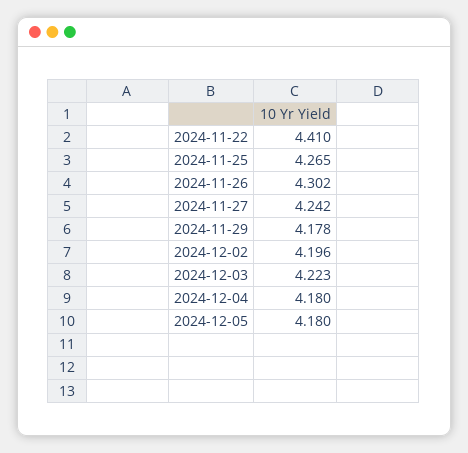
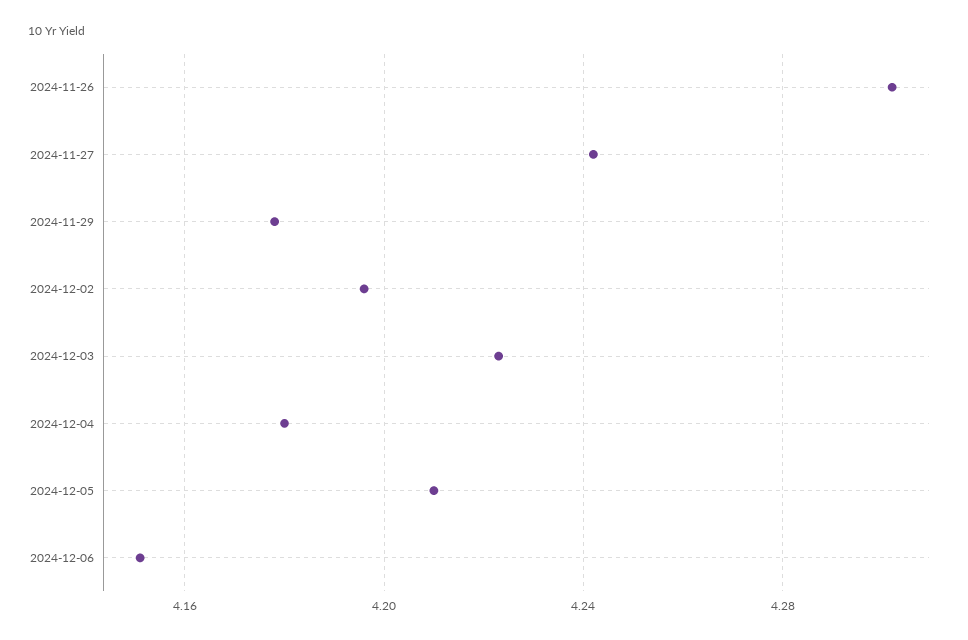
2024-11-22: 4.41 -> none
2024-11-25: 4.265 -> none
2024-12-05: 4.18 -> 4.21
2024-12-06: none -> 4.15

